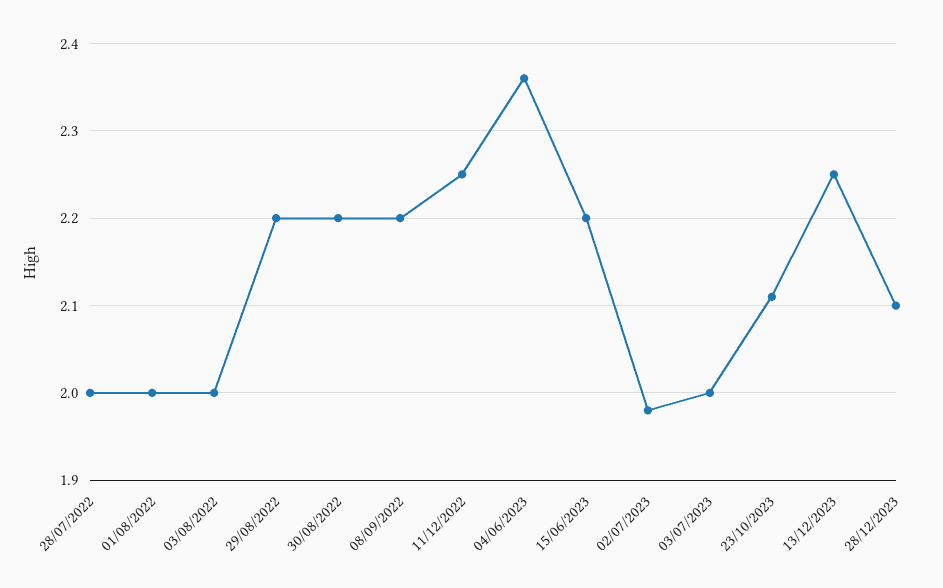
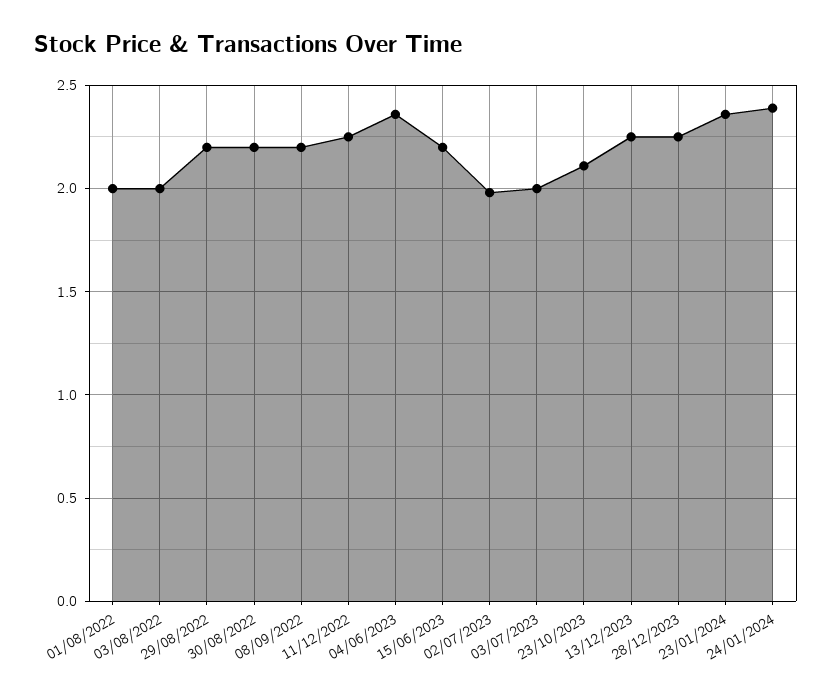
28/07/2022: 2 -> none
28/12/2023: 2.1 -> 2.25
23/01/2024: none -> 2.35
24/01/2024: none -> 2.4

